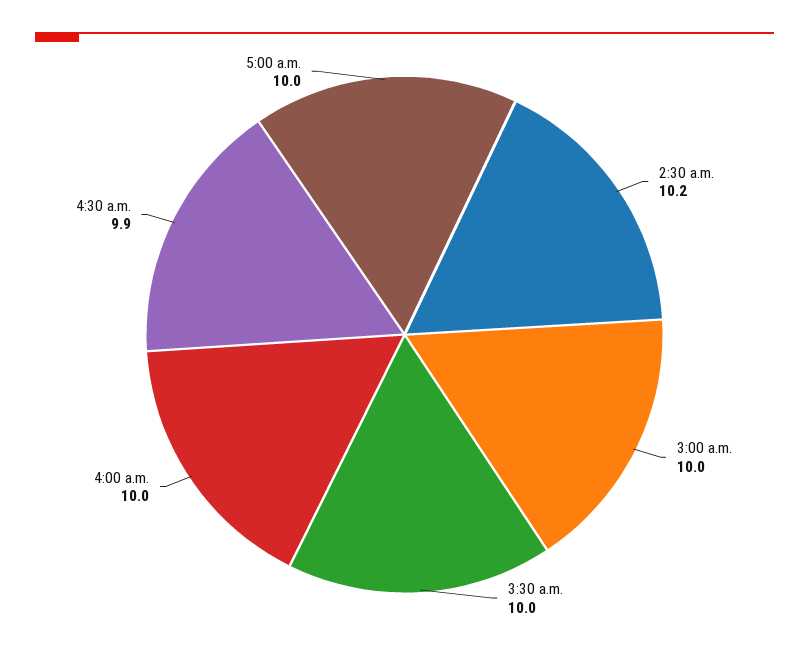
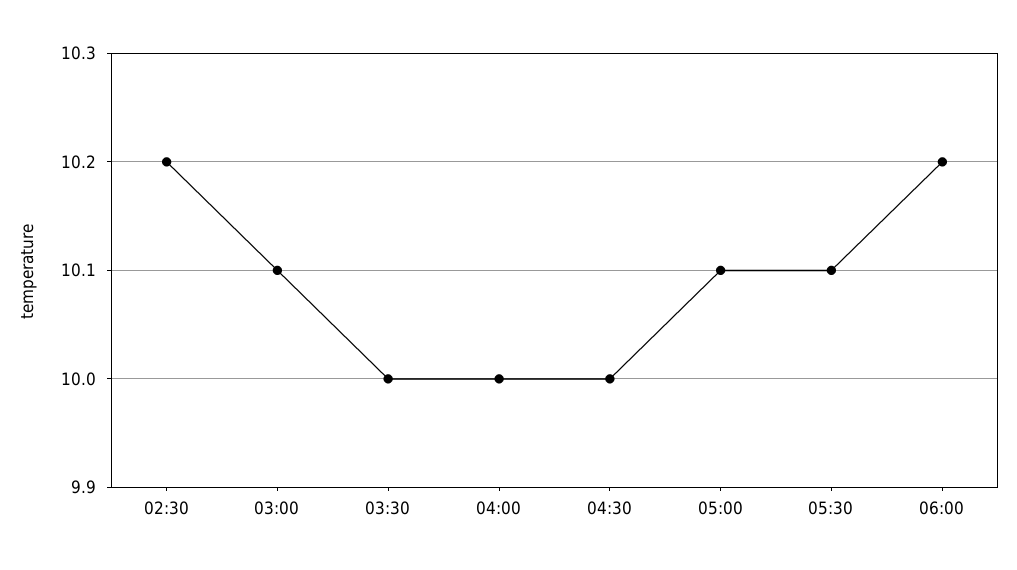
3:00 a.m.: 10 -> 10.1
4:30 a.m.: 9.9 -> 10
5:00 a.m.: 10 -> 10.1
05:30: none -> 10.1
06:00: none -> 10.2

